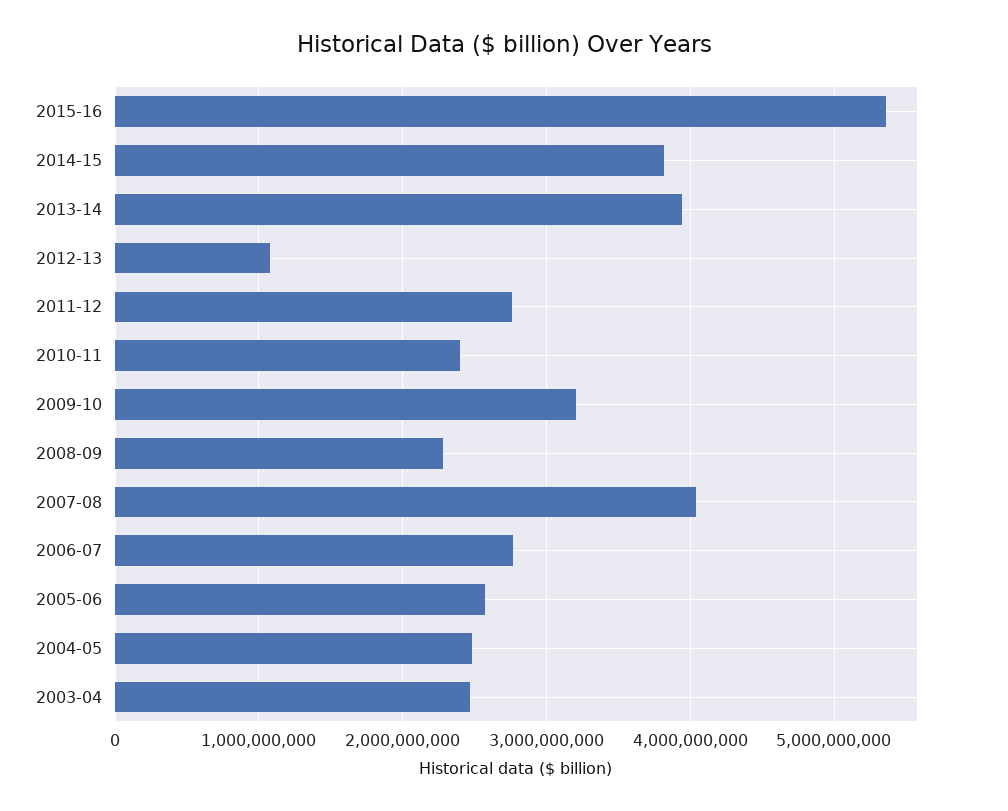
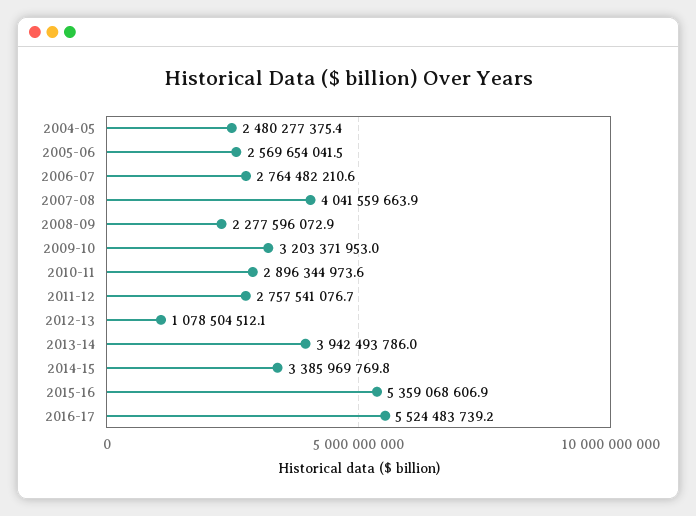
2014-15: 3800000000 -> 3385969769.8
2010-11: 2400000000 -> 2896344973.6
2003-04: 2500000000 -> none
2016-17: none -> 5524483739.2

